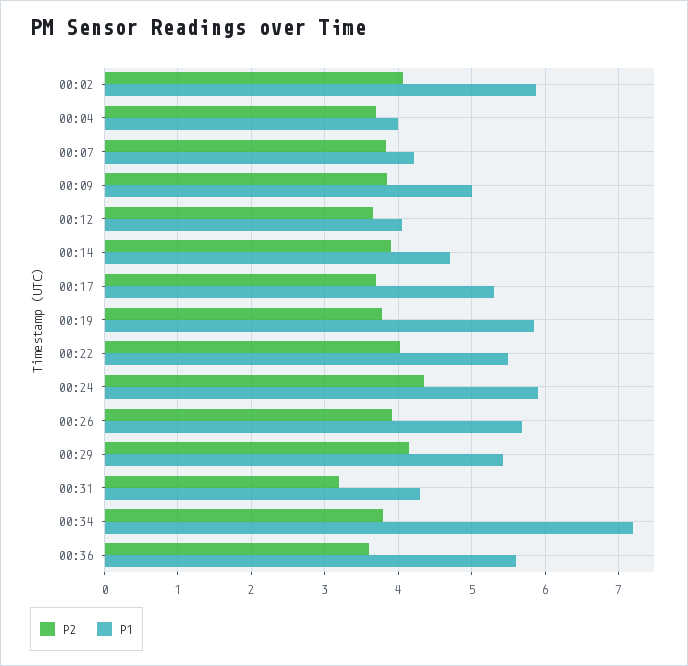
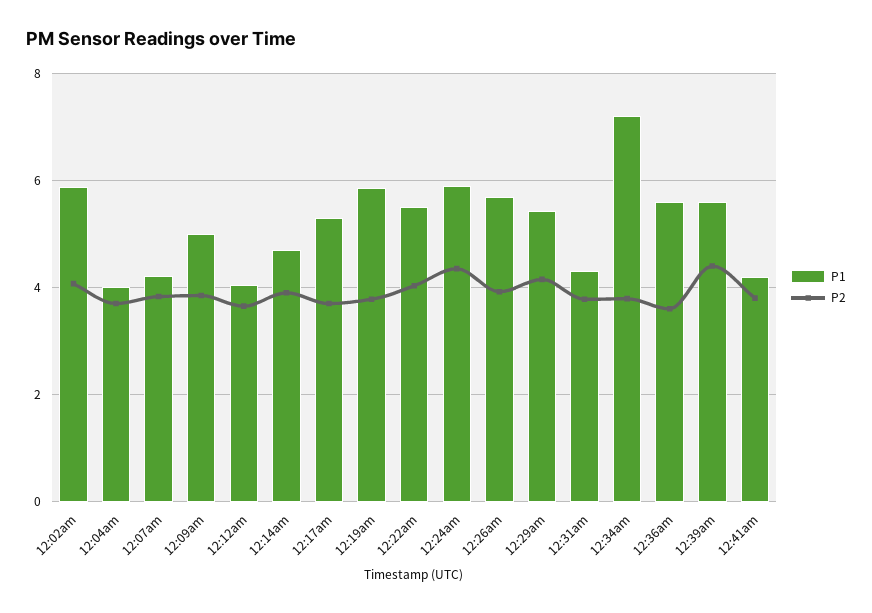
P2, 00:31: 3.2 -> 3.8
P1, 12:39am: none -> 5.6
P2, 12:39am: none -> 4.4
P1, 12:41am: none -> 4.2
P2, 12:41am: none -> 3.8

